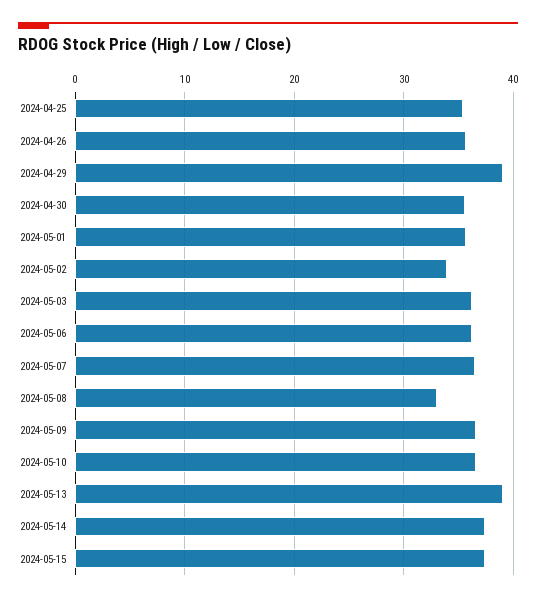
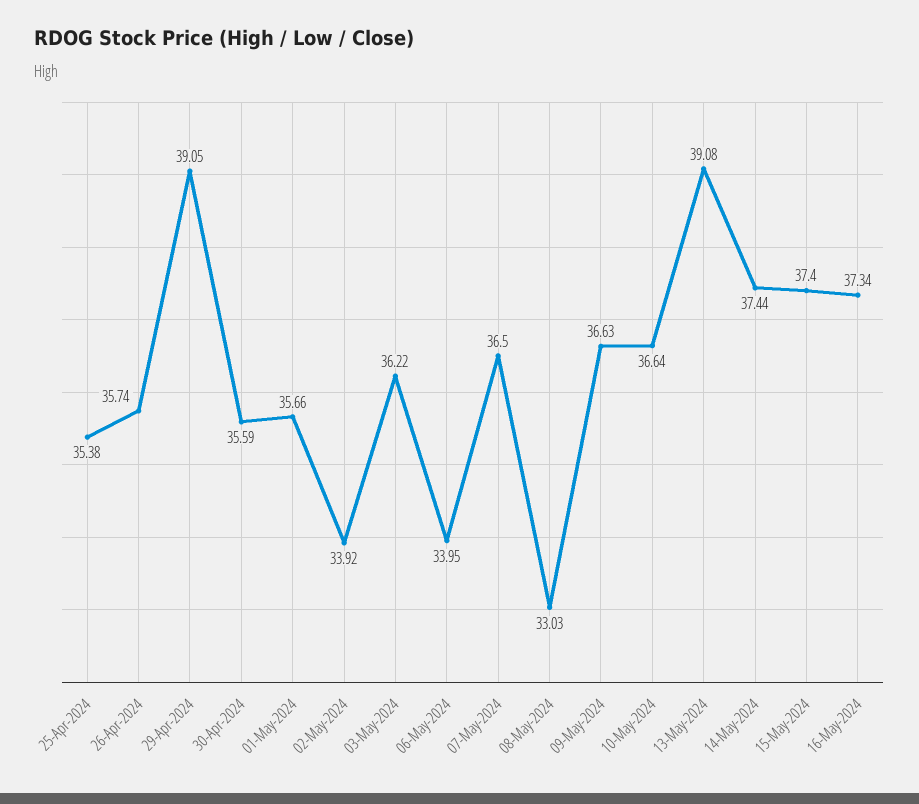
2024-05-06: 36 -> 33.95
16-May-2024: none -> 37.34

